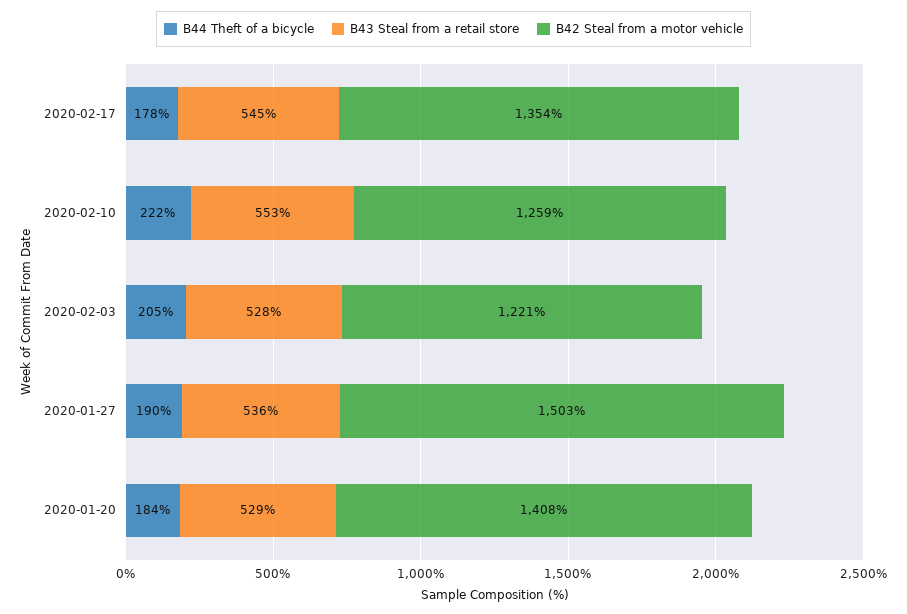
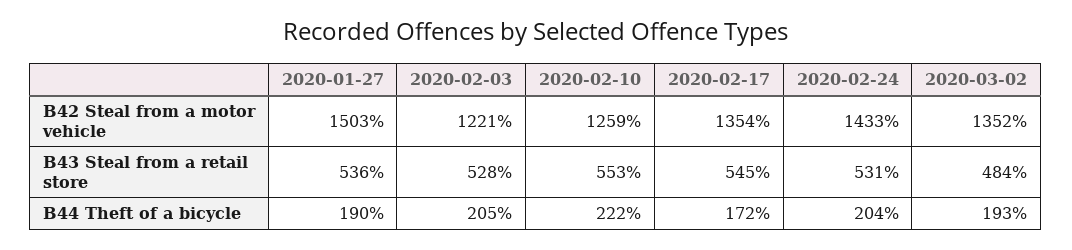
B44 Theft of a bicycle, 2020-02-17: 178 -> 172
B44 Theft of a bicycle, 2020-01-20: 184 -> none
B43 Steal from a retail store, 2020-01-20: 529 -> none
B42 Steal from a motor vehicle, 2020-01-20: 1408 -> none
B42 Steal from a motor vehicle, 2020-02-24: none -> 1433
B42 Steal from a motor vehicle, 2020-03-02: none -> 1352
B43 Steal from a retail store, 2020-02-24: none -> 531
B43 Steal from a retail store, 2020-03-02: none -> 484
B44 Theft of a bicycle, 2020-02-24: none -> 204
B44 Theft of a bicycle, 2020-03-02: none -> 193

